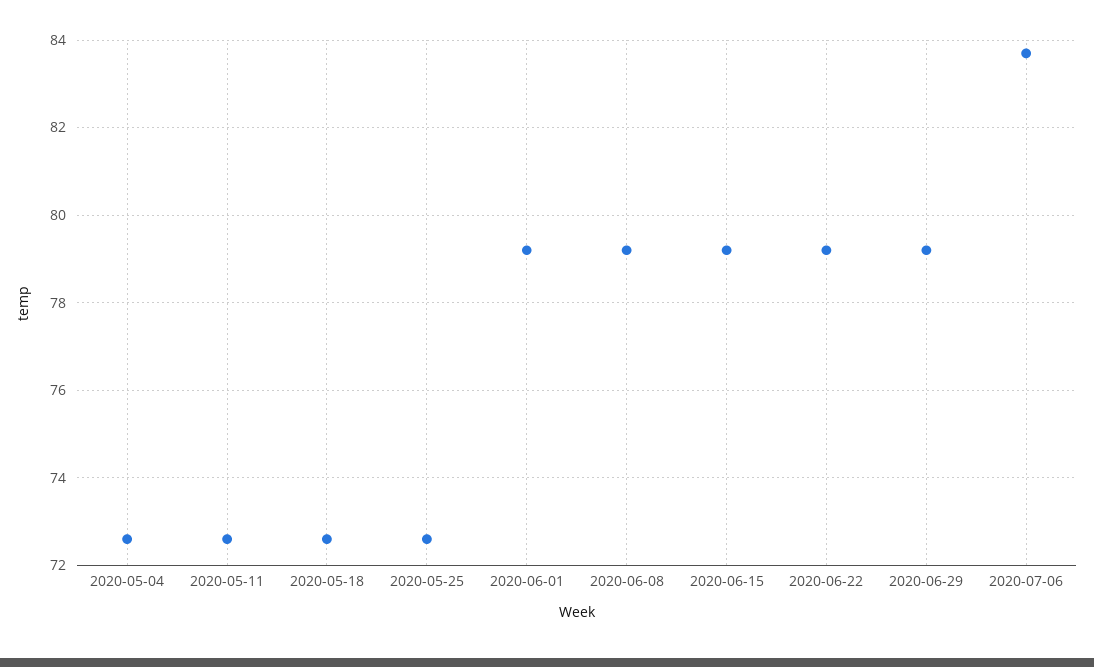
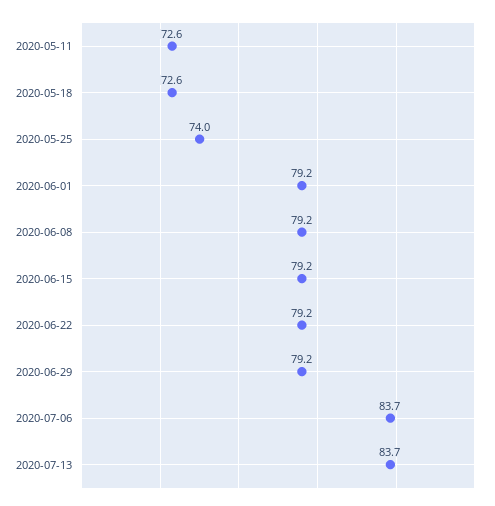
2020-05-04: 72.5 -> none
2020-05-25: 72.5 -> 74
2020-07-13: none -> 83.7

